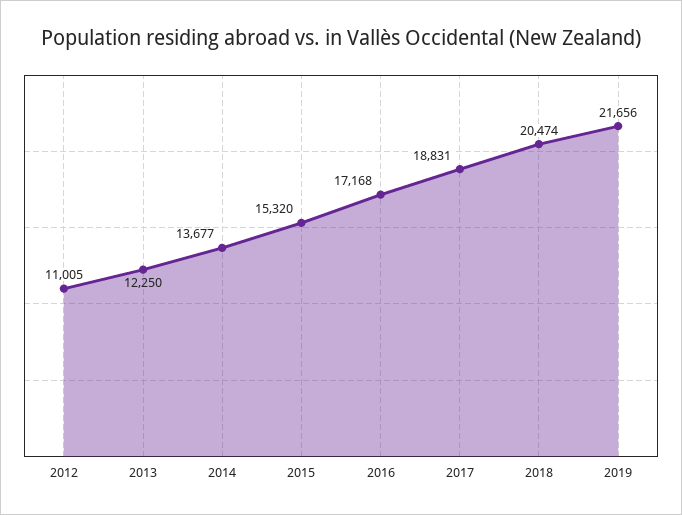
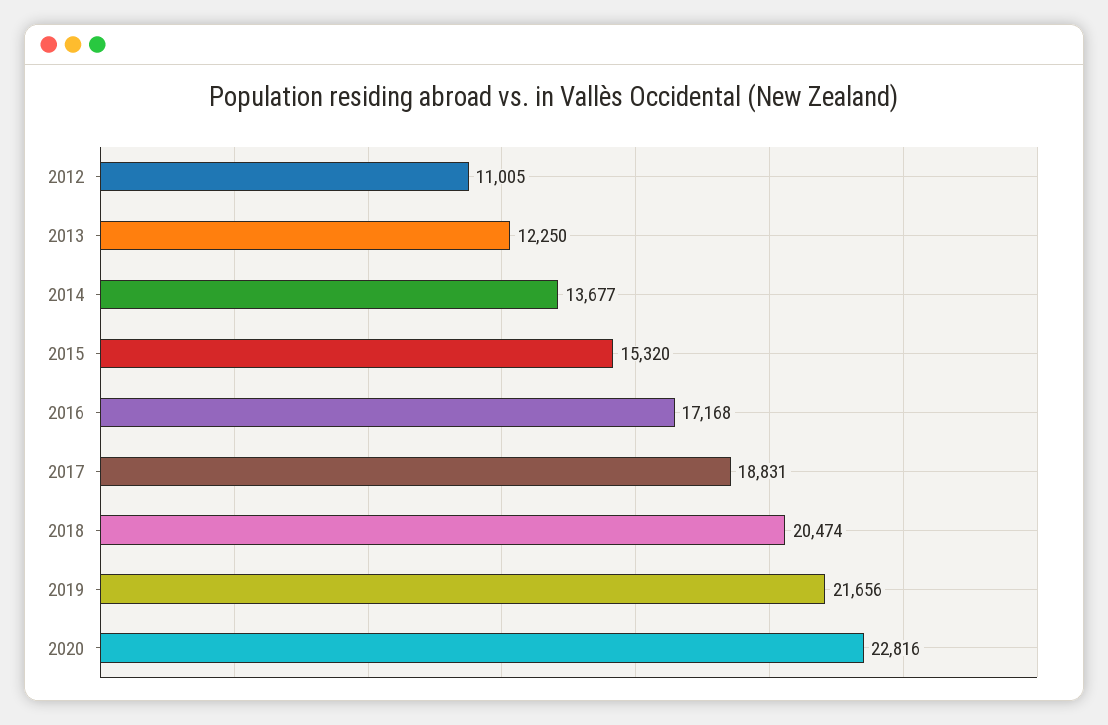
2020: none -> 22816

